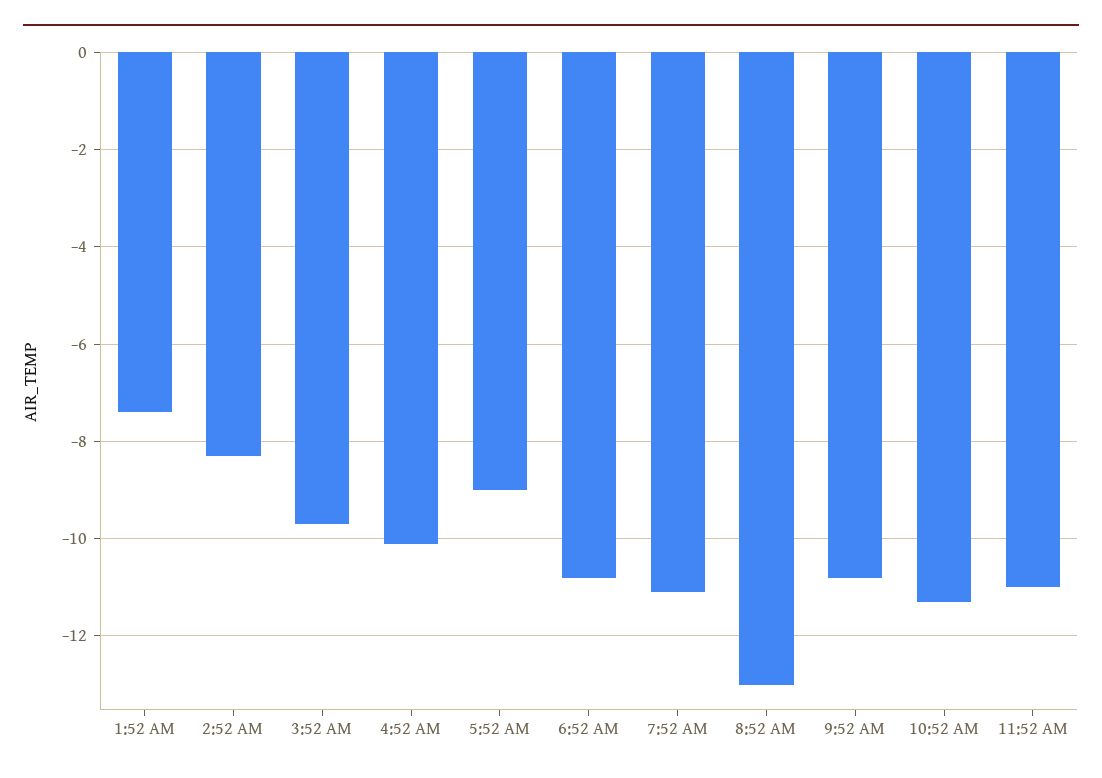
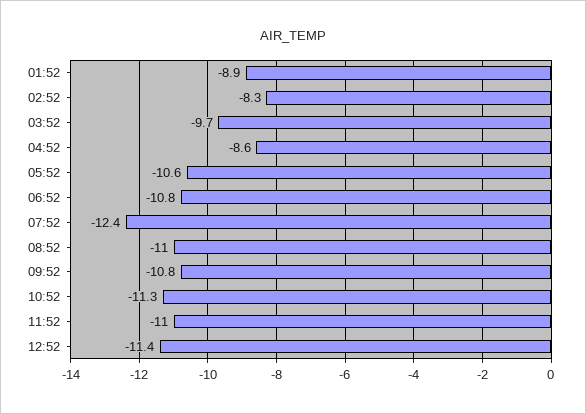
1:52 AM: -7.5 -> -8.9
4:52 AM: -10 -> -8.6
5:52 AM: -9 -> -10.6
7:52 AM: -11 -> -12.4
8:52 AM: -13 -> -11
12:52: none -> -11.4

